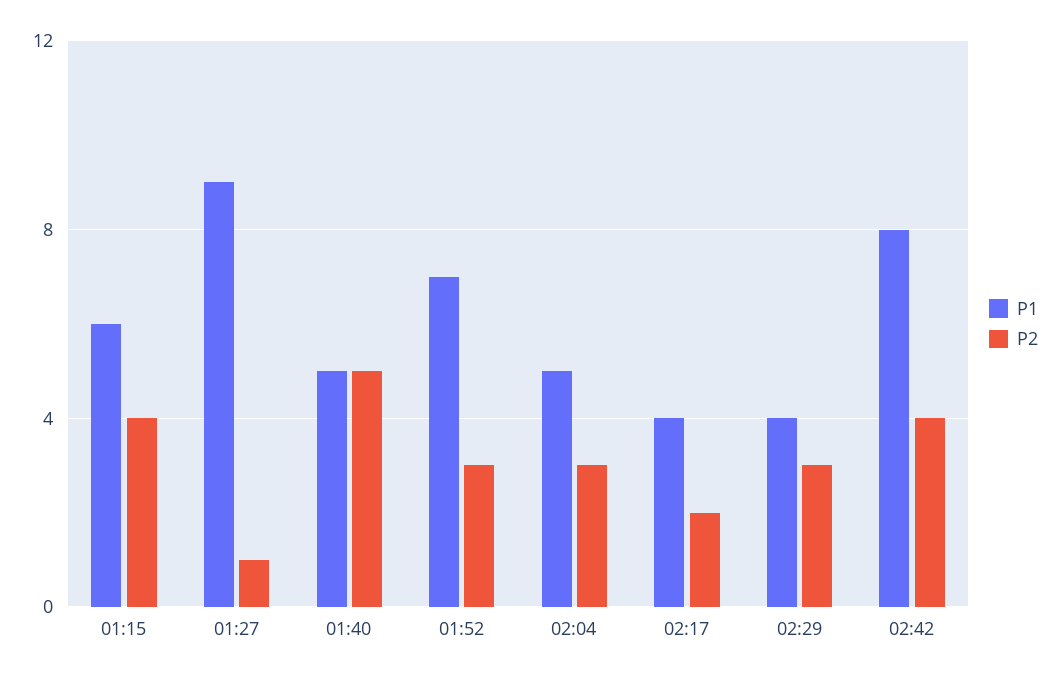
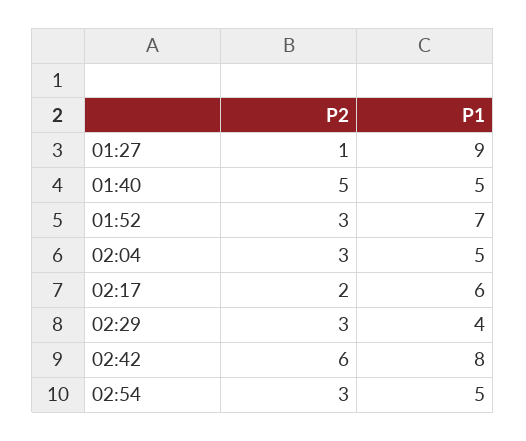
P1, 01:15: 6 -> none
P2, 01:15: 4 -> none
P1, 02:17: 4 -> 6
P2, 02:42: 4 -> 6
P2, 02:54: none -> 3
P1, 02:54: none -> 5

